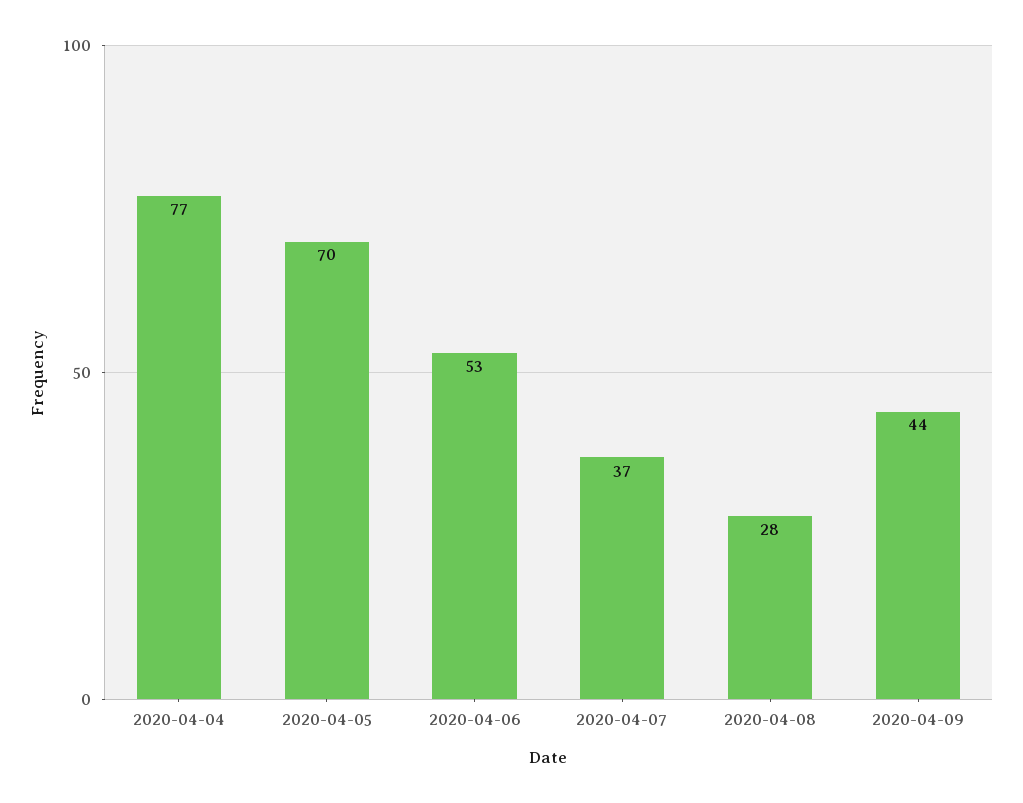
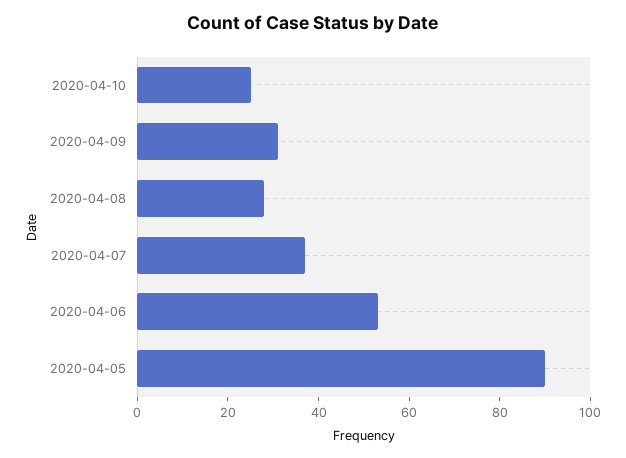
2020-04-04: 77 -> none
2020-04-05: 70 -> 90
2020-04-09: 44 -> 30
2020-04-10: none -> 25

